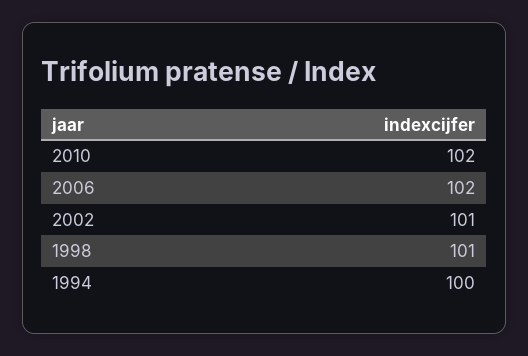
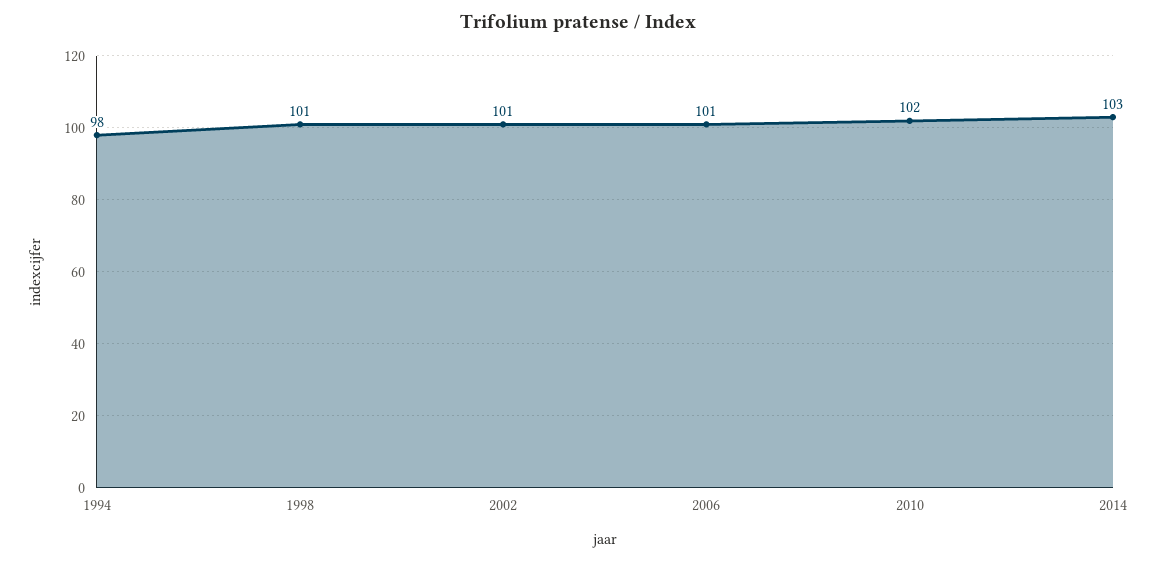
2006: 102 -> 101
1994: 100 -> 98
2014: none -> 103

